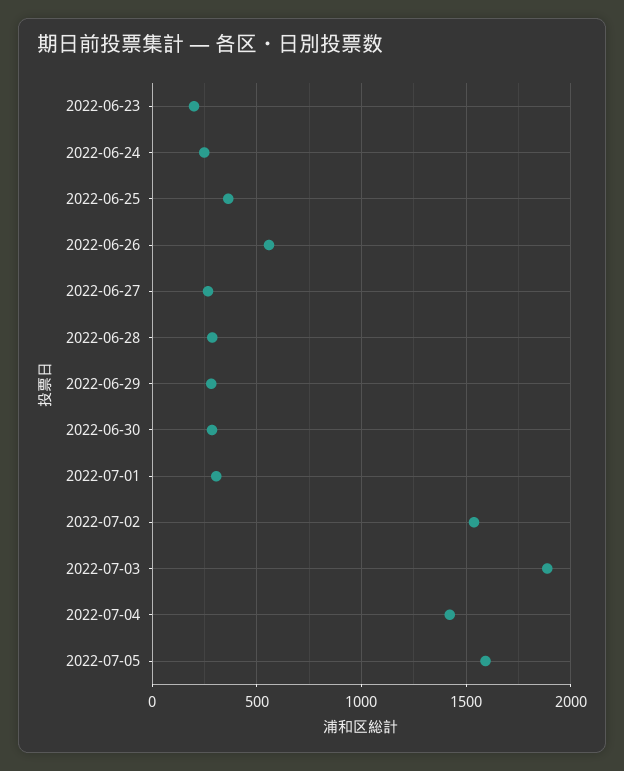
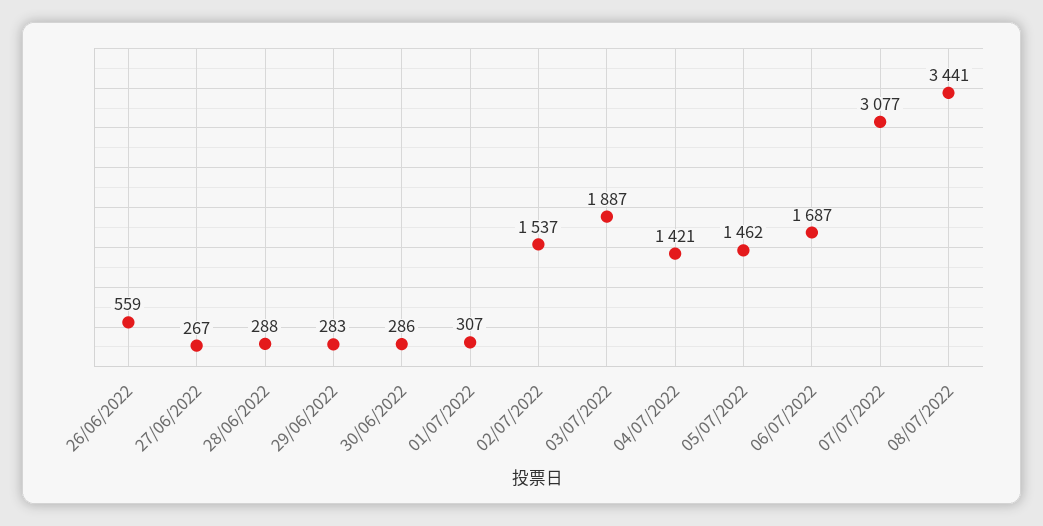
2022-06-23: 200 -> none
2022-06-24: 250 -> none
2022-06-25: 350 -> none
2022-07-05: 1600 -> 1462
06/07/2022: none -> 1687
07/07/2022: none -> 3077
08/07/2022: none -> 3441

